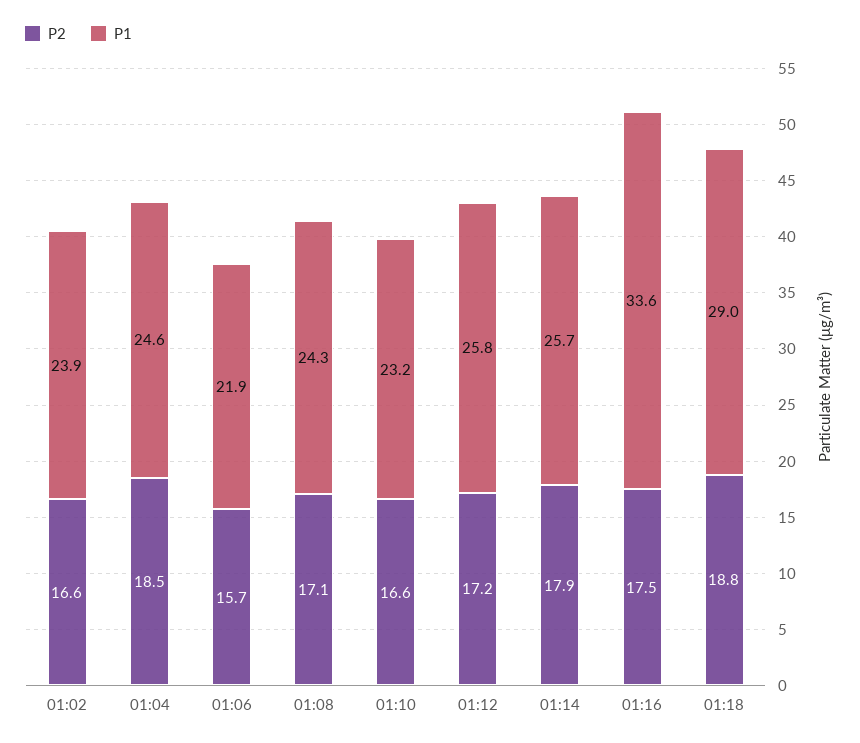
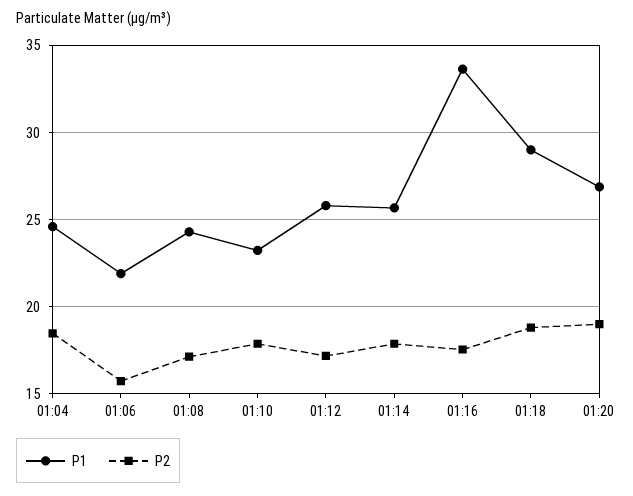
P2, 01:02: 16.6 -> none
P1, 01:02: 23.9 -> none
P2, 01:10: 16.6 -> 18
P1, 01:20: none -> 27
P2, 01:20: none -> 19

